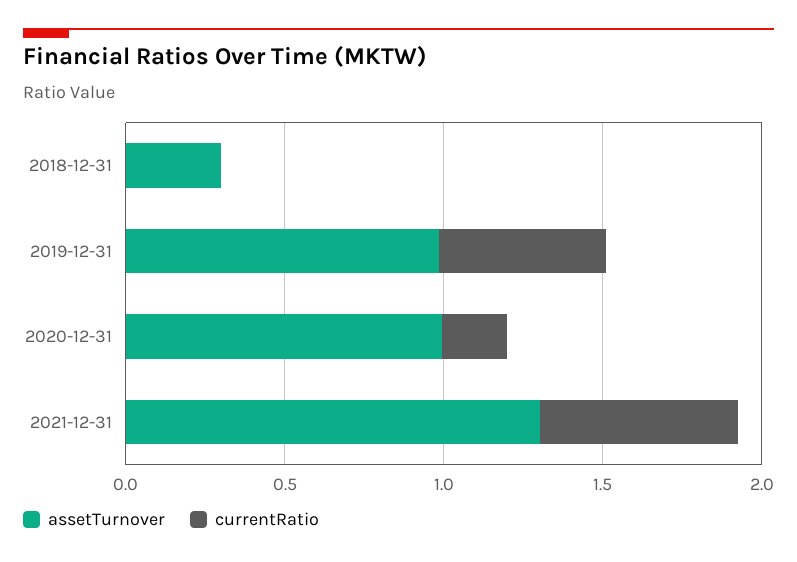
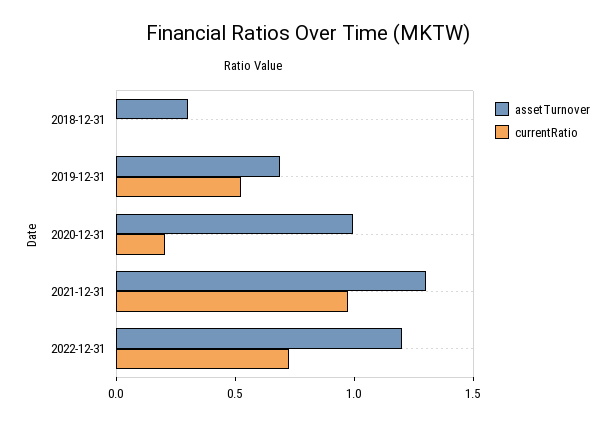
assetTurnover, 2019-12-31: 1 -> 0.7
currentRatio, 2021-12-31: 0.6 -> 1
assetTurnover, 2022-12-31: none -> 1.2
currentRatio, 2022-12-31: none -> 0.7

